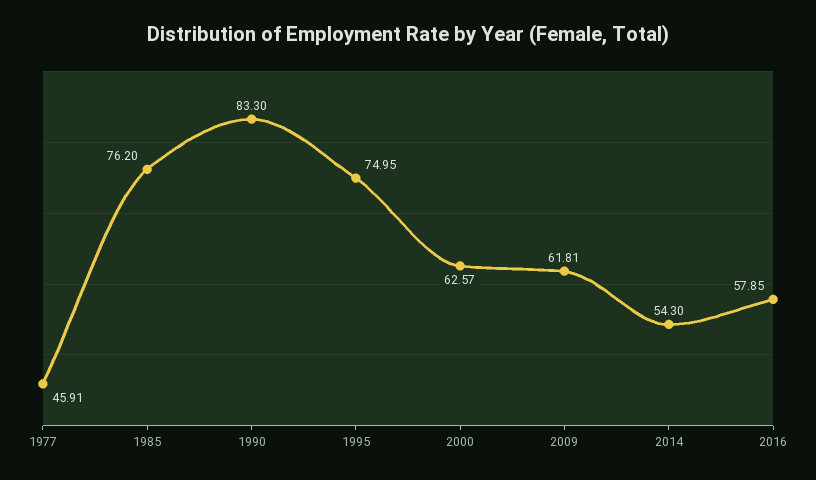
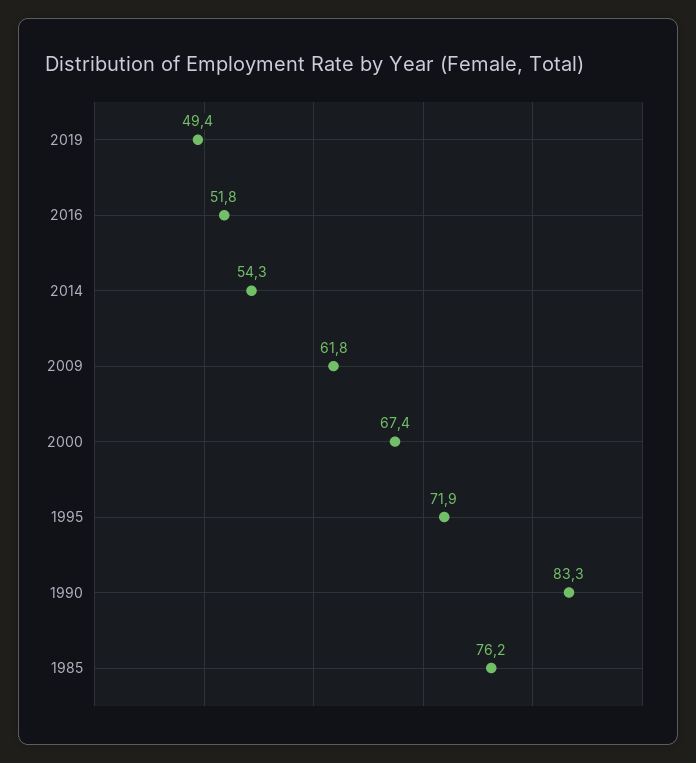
1977: 45.91 -> none
1995: 74.95 -> 71.9
2000: 62.57 -> 67.4
2016: 57.85 -> 51.8
2019: none -> 49.4

